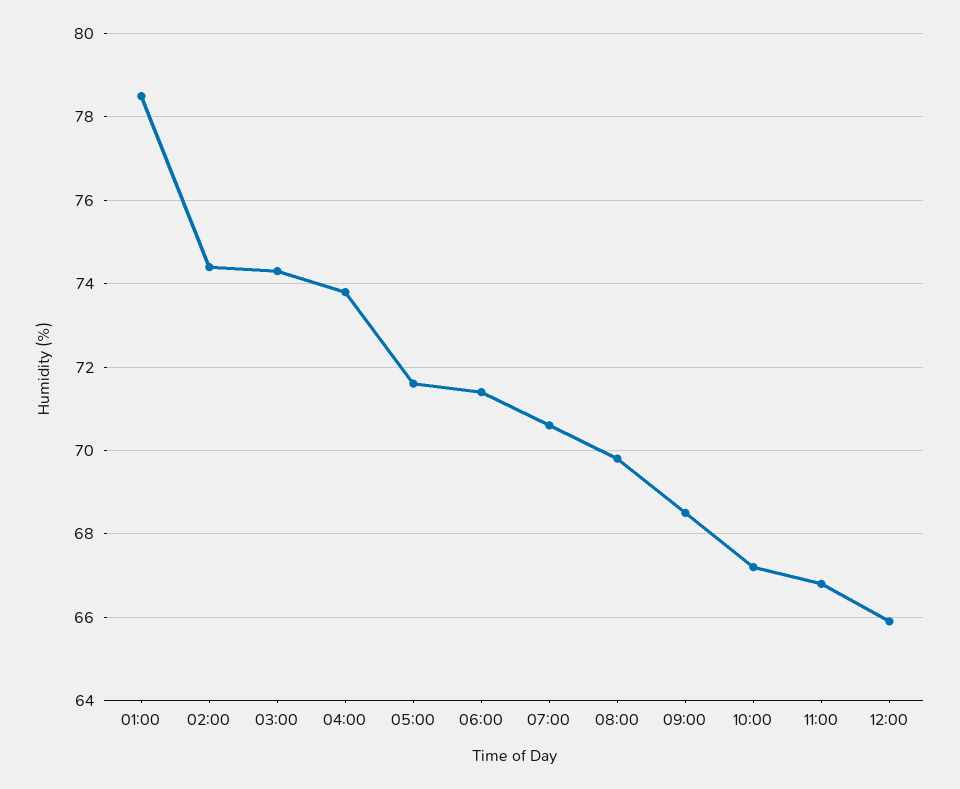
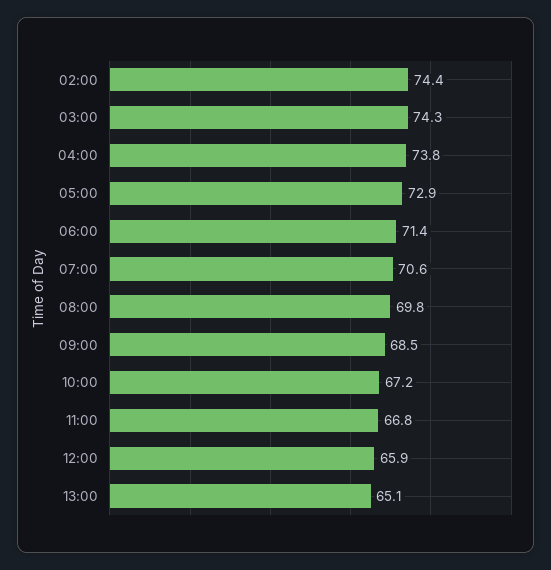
01:00: 78.5 -> none
05:00: 71.5 -> 72.9
13:00: none -> 65.1

